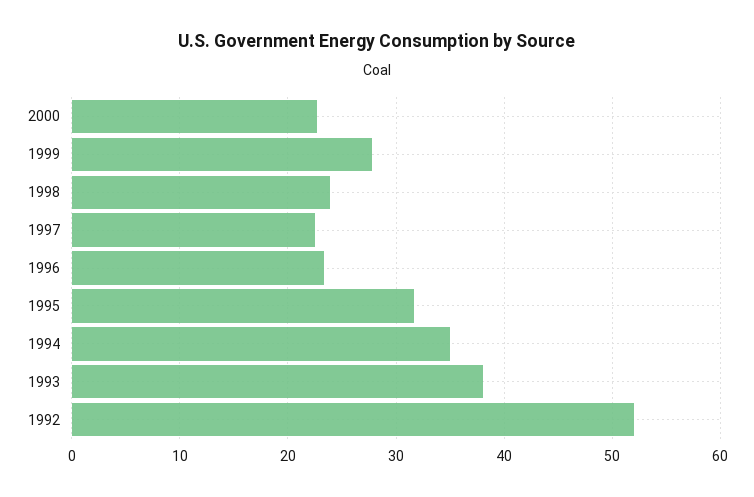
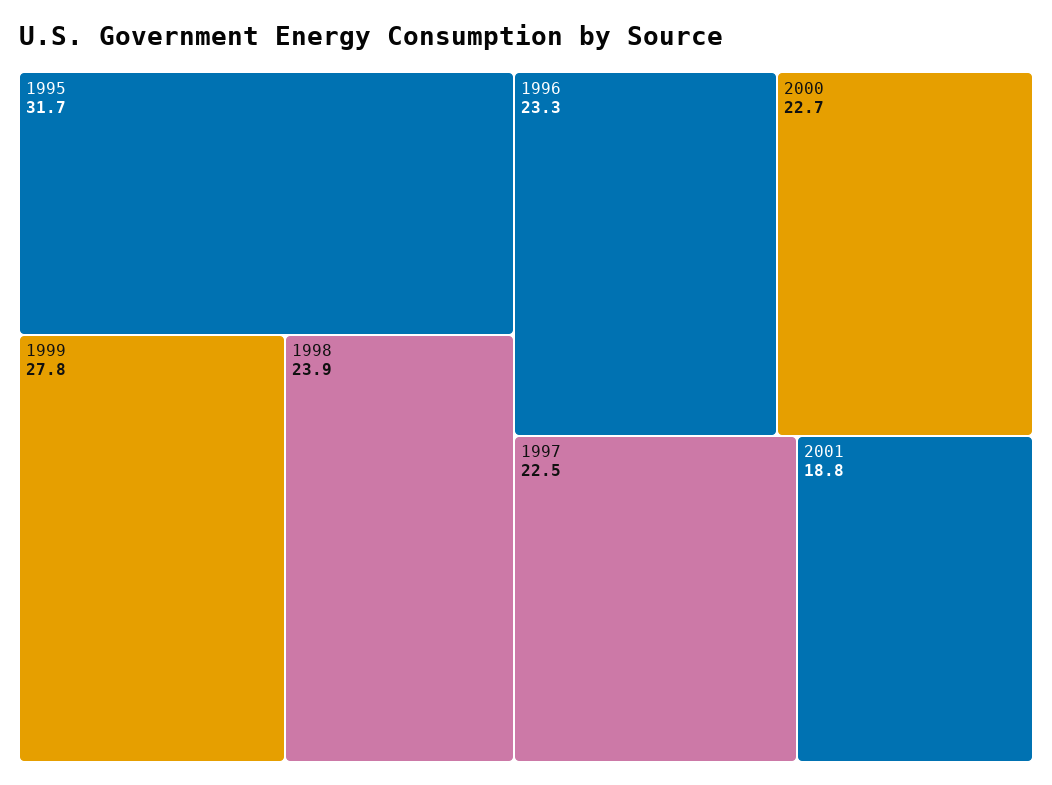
1994: 35 -> none
1993: 38 -> none
1992: 52 -> none
2001: none -> 18.8

